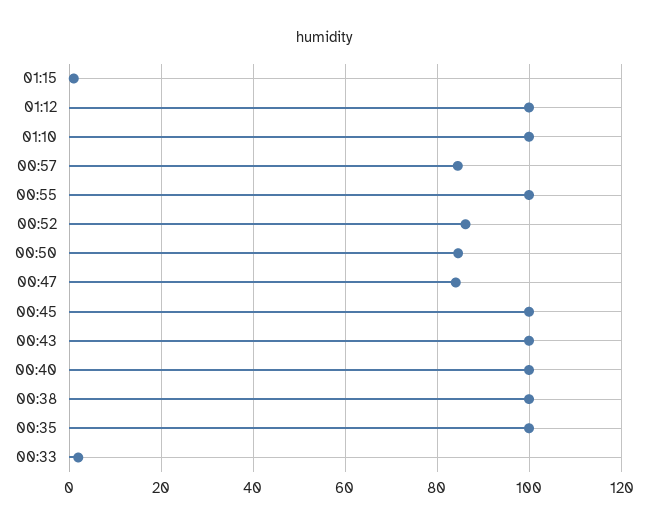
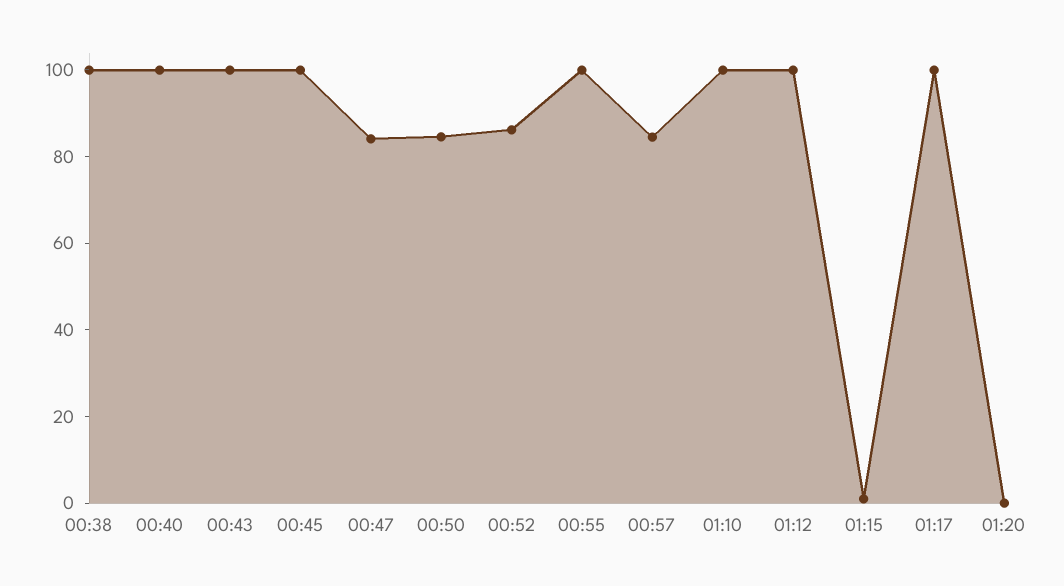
00:35: 100 -> none
00:33: 2 -> none
01:17: none -> 100
01:20: none -> 0

